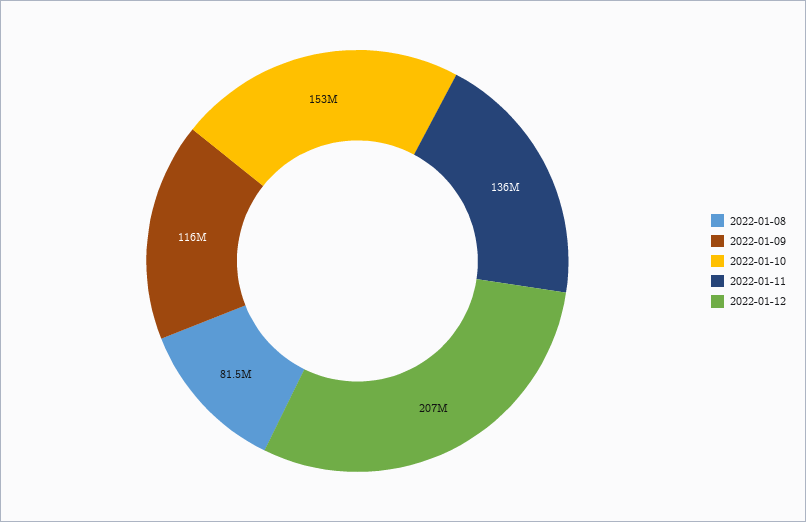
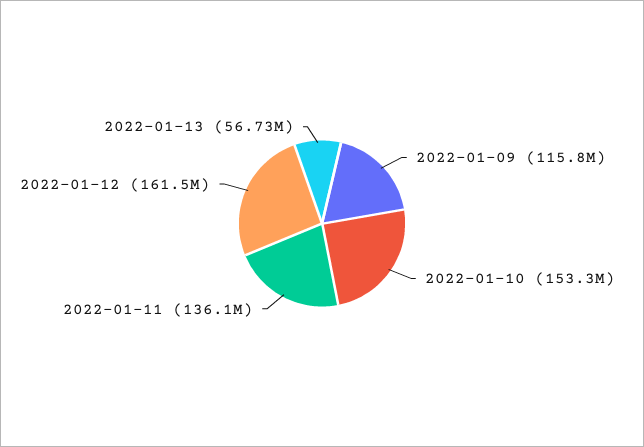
2022-01-08: 81500000 -> none
2022-01-12: 207000000 -> 161500000
2022-01-13: none -> 56730000

